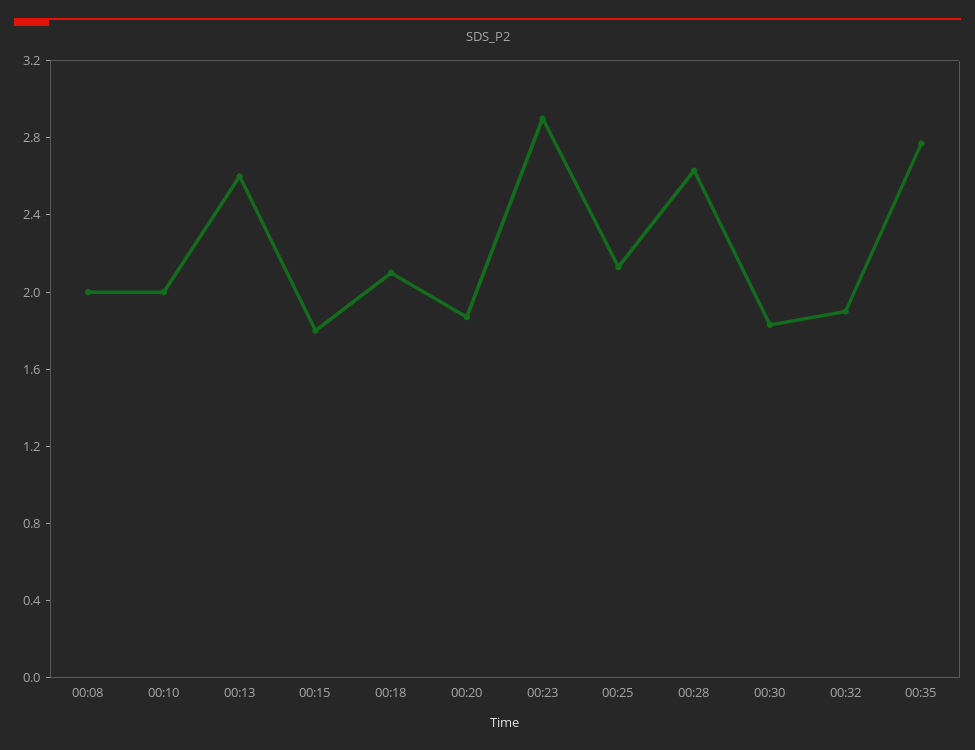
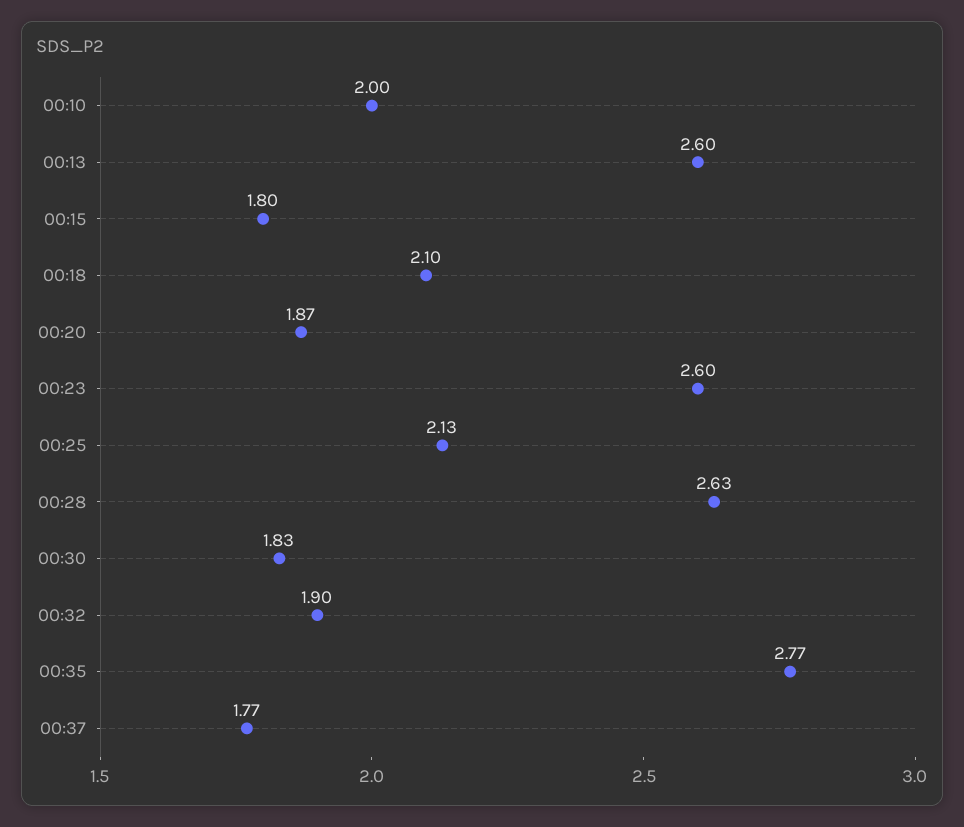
00:08: 2 -> none
00:23: 2.9 -> 2.6
00:37: none -> 1.77

